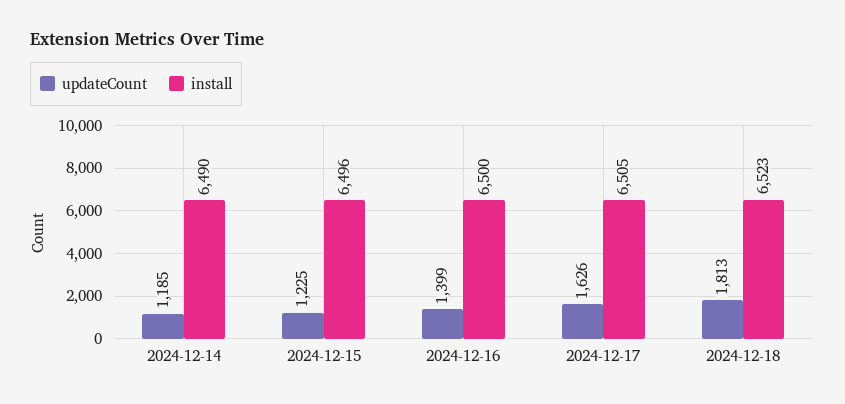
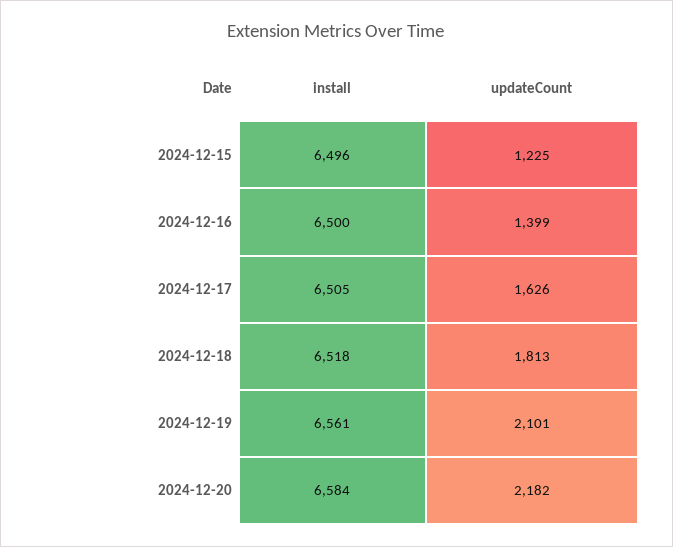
updateCount, 2024-12-14: 1185 -> none
install, 2024-12-14: 6490 -> none
install, 2024-12-18: 6523 -> 6518
install, 2024-12-19: none -> 6561
updateCount, 2024-12-19: none -> 2101
install, 2024-12-20: none -> 6584
updateCount, 2024-12-20: none -> 2182

